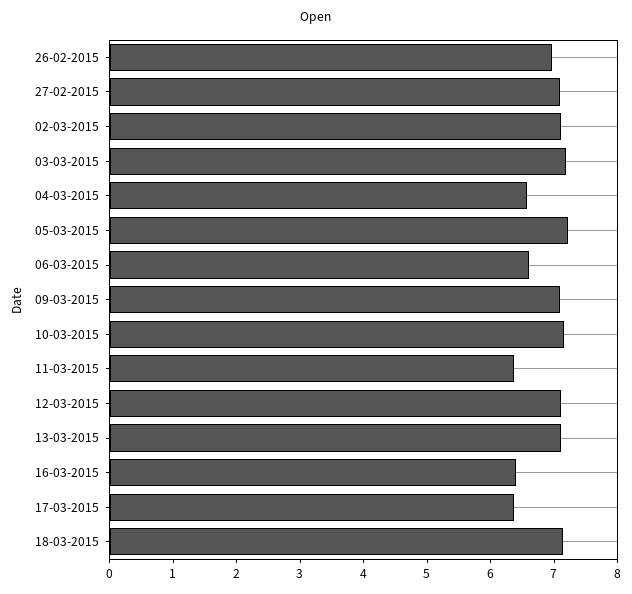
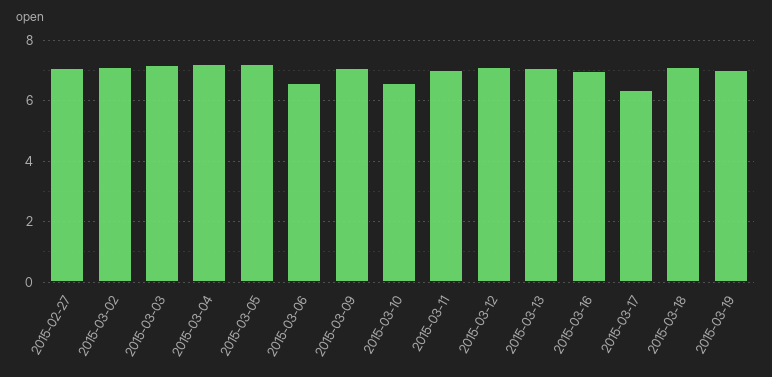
26-02-2015: 7 -> none
04-03-2015: 6.6 -> 7.2
10-03-2015: 7.2 -> 6.6
11-03-2015: 6.4 -> 7
16-03-2015: 6.4 -> 7
2015-03-19: none -> 7

